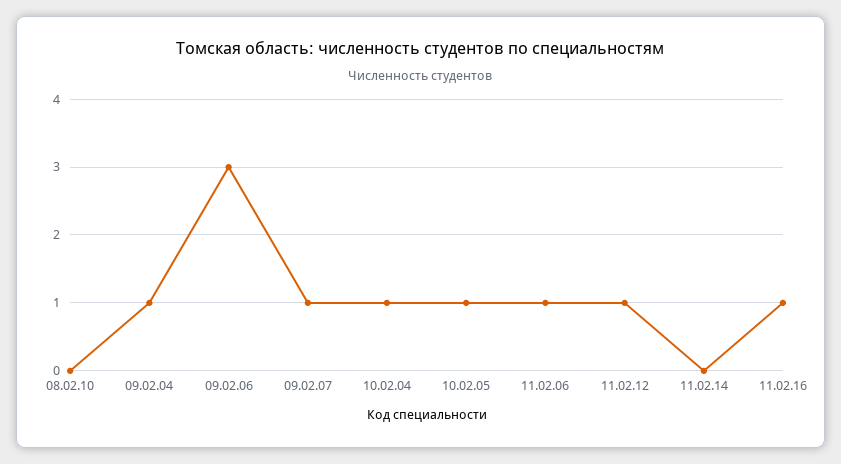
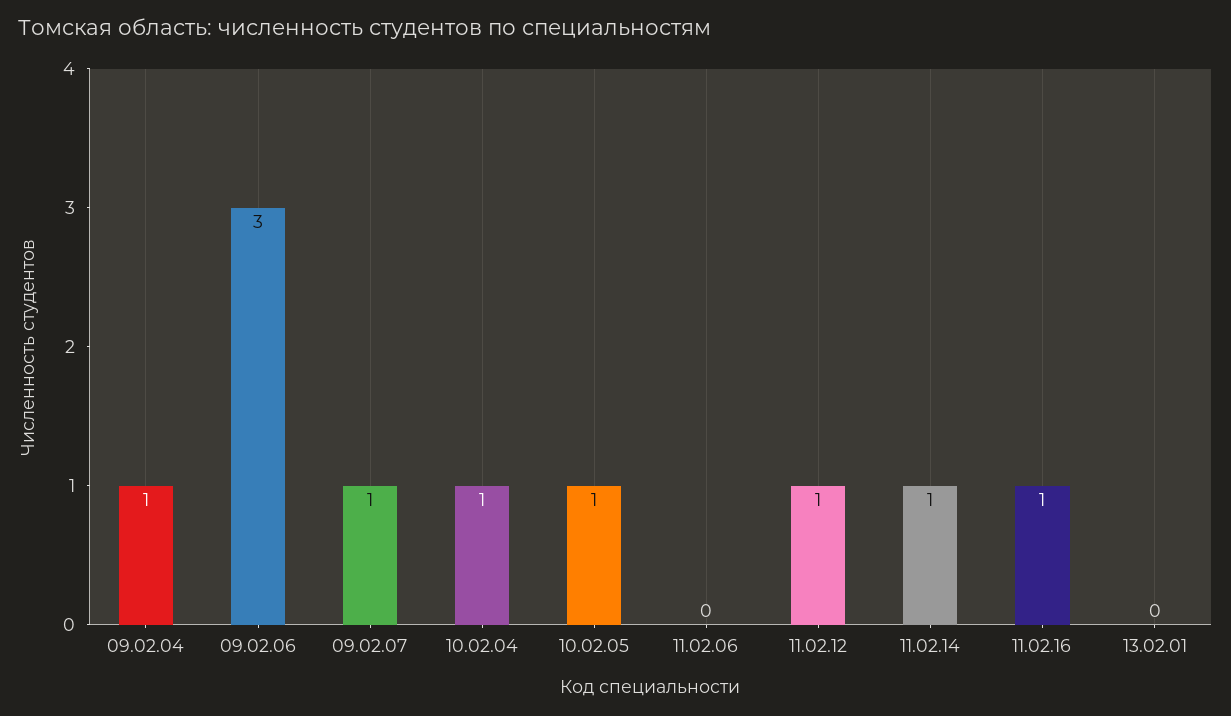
08.02.10: 0 -> none
11.02.06: 1 -> 0
11.02.14: 0 -> 1
13.02.01: none -> 0

